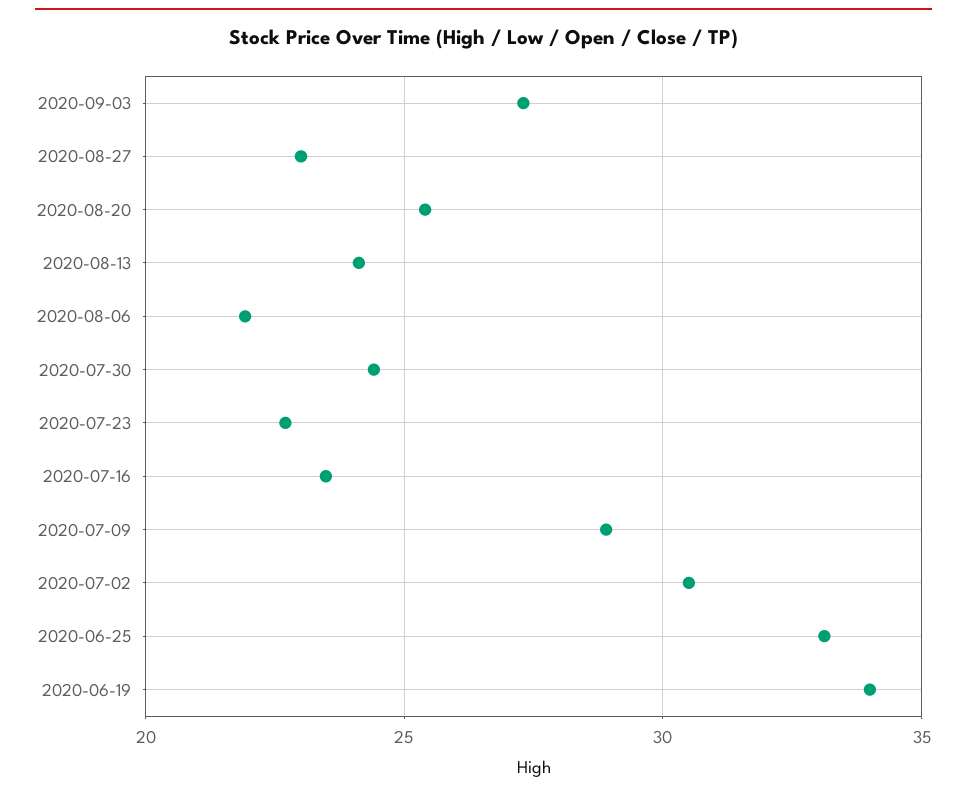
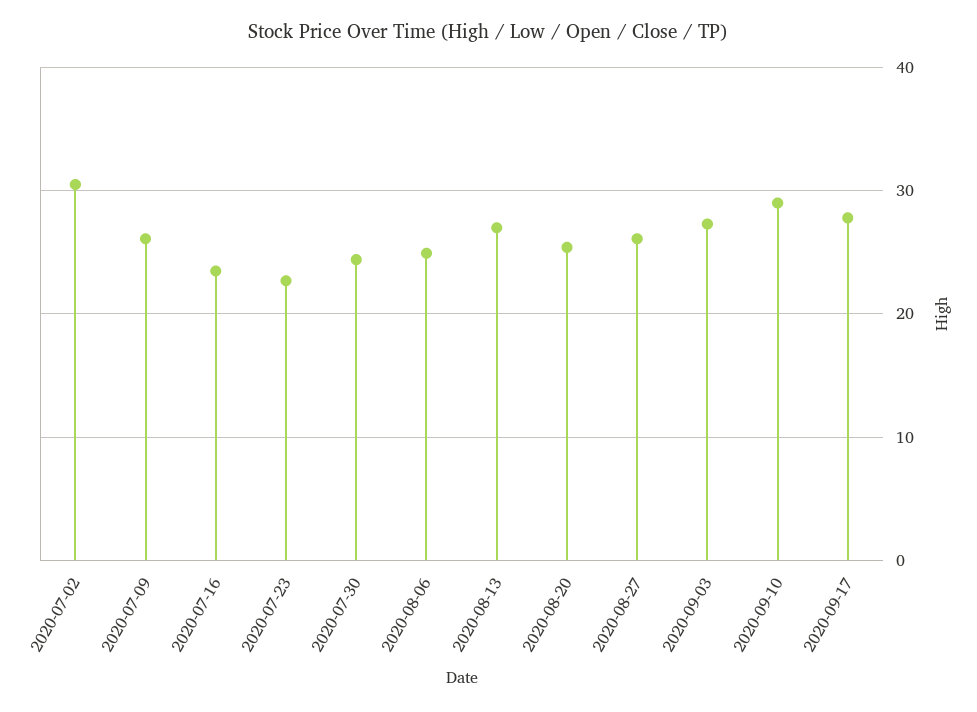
2020-08-27: 23 -> 26
2020-08-13: 24 -> 27
2020-08-06: 22 -> 25
2020-07-09: 29 -> 26
2020-06-25: 33 -> none
2020-06-19: 34 -> none
2020-09-10: none -> 29
2020-09-17: none -> 28

